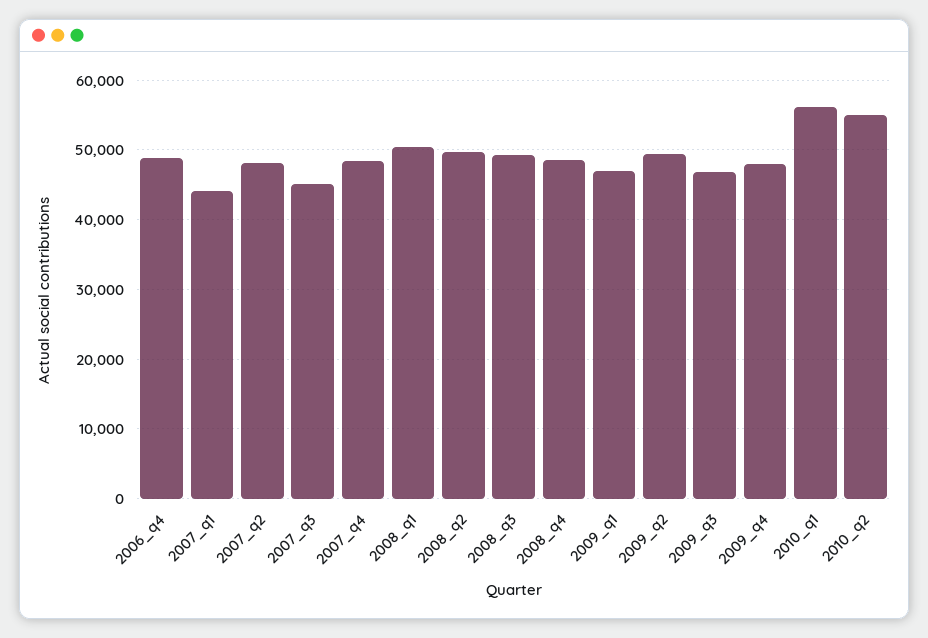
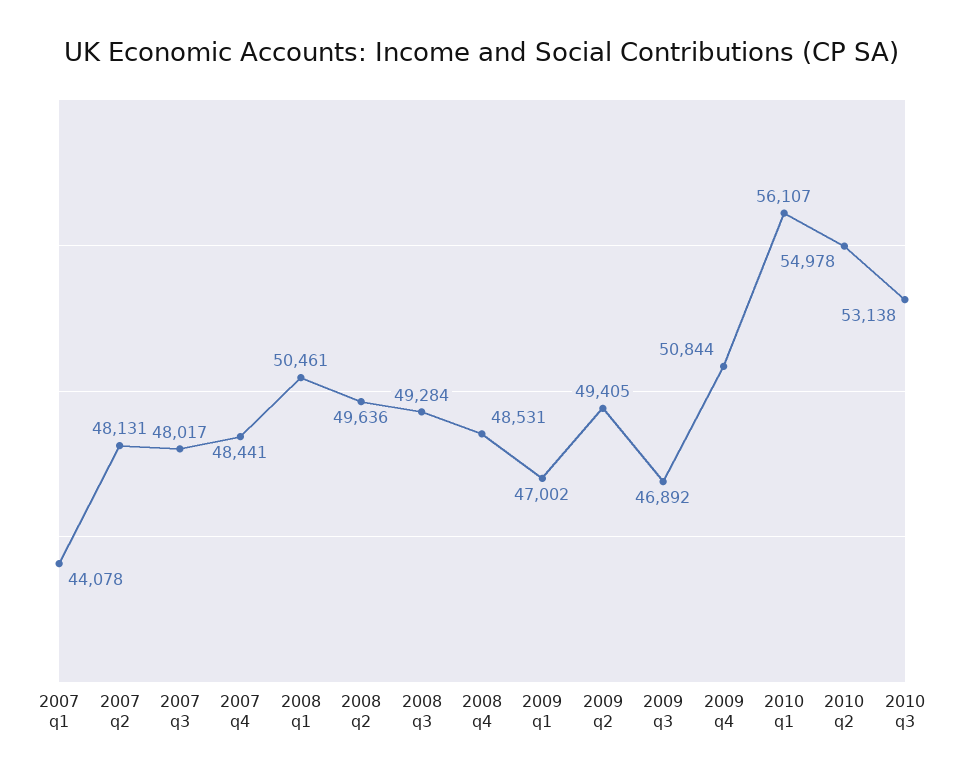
2006_q4: 49000 -> none
2007_q3: 45000 -> 48017
2009_q4: 48000 -> 50844
2010 q3: none -> 53138

